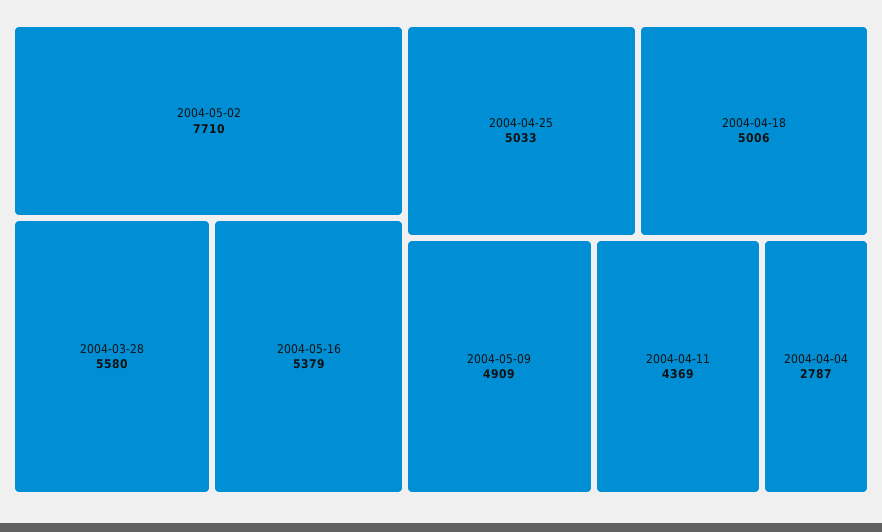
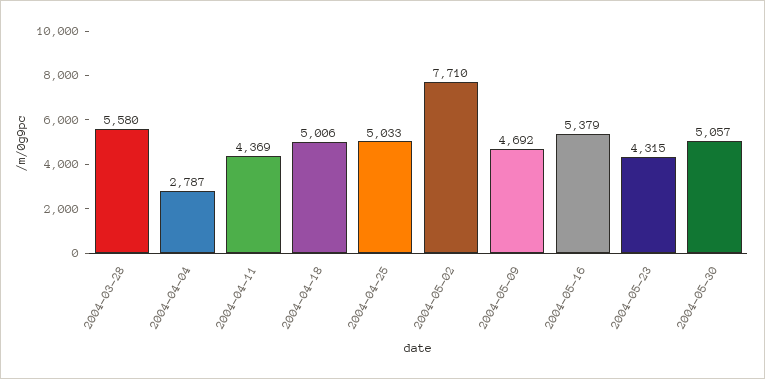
2004-05-09: 4909 -> 4692
2004-05-23: none -> 4315
2004-05-30: none -> 5057

